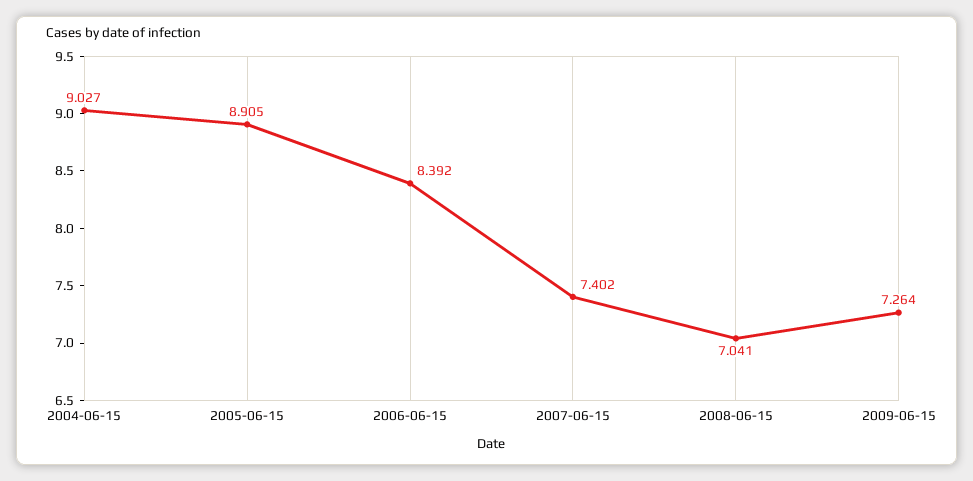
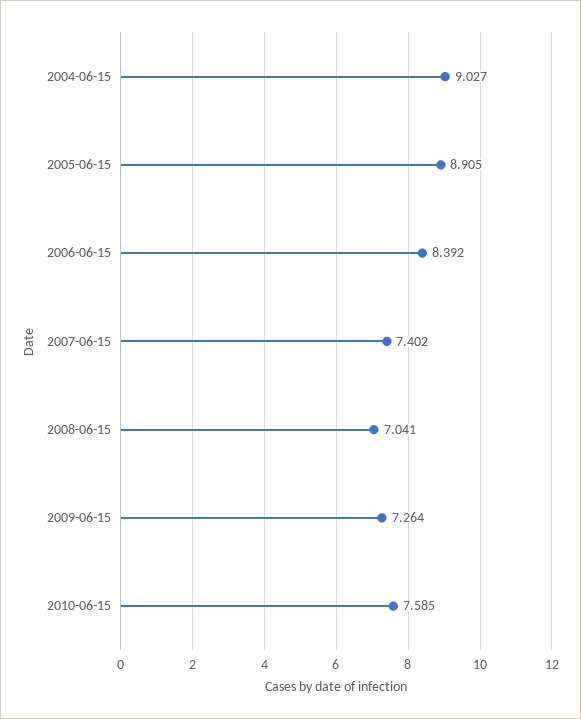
2010-06-15: none -> 7.585

